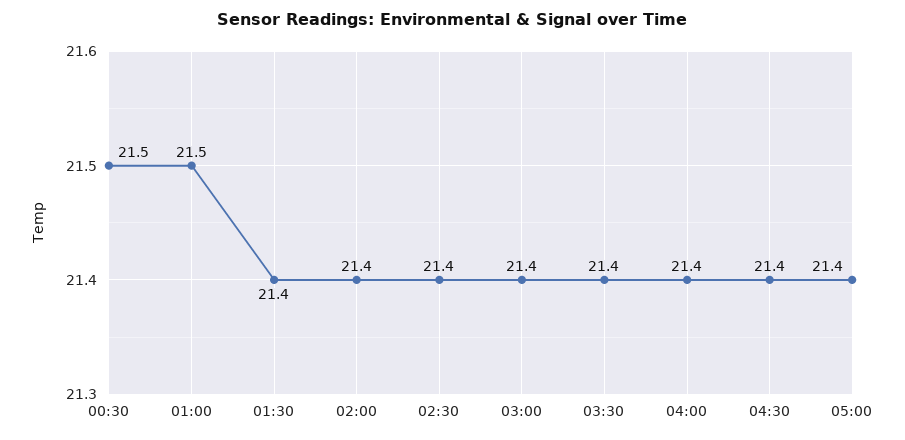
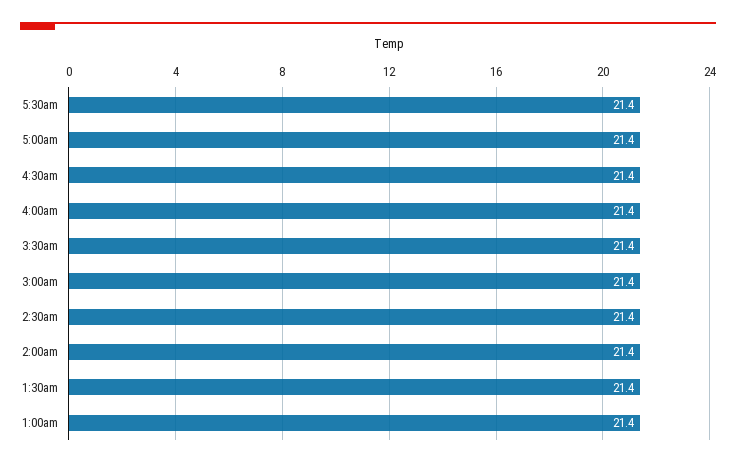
00:30: 21.5 -> none
01:00: 21.5 -> 21.4
5:30am: none -> 21.4

